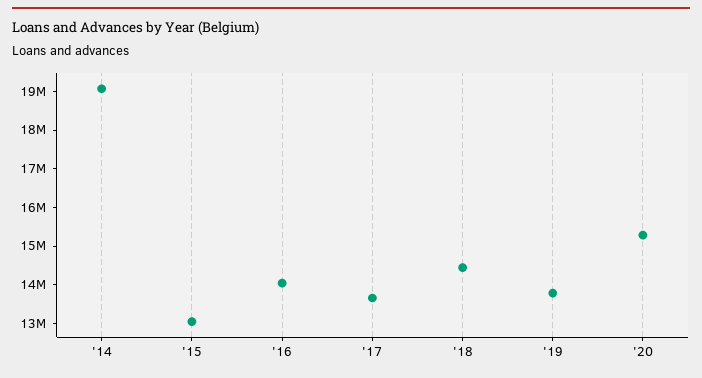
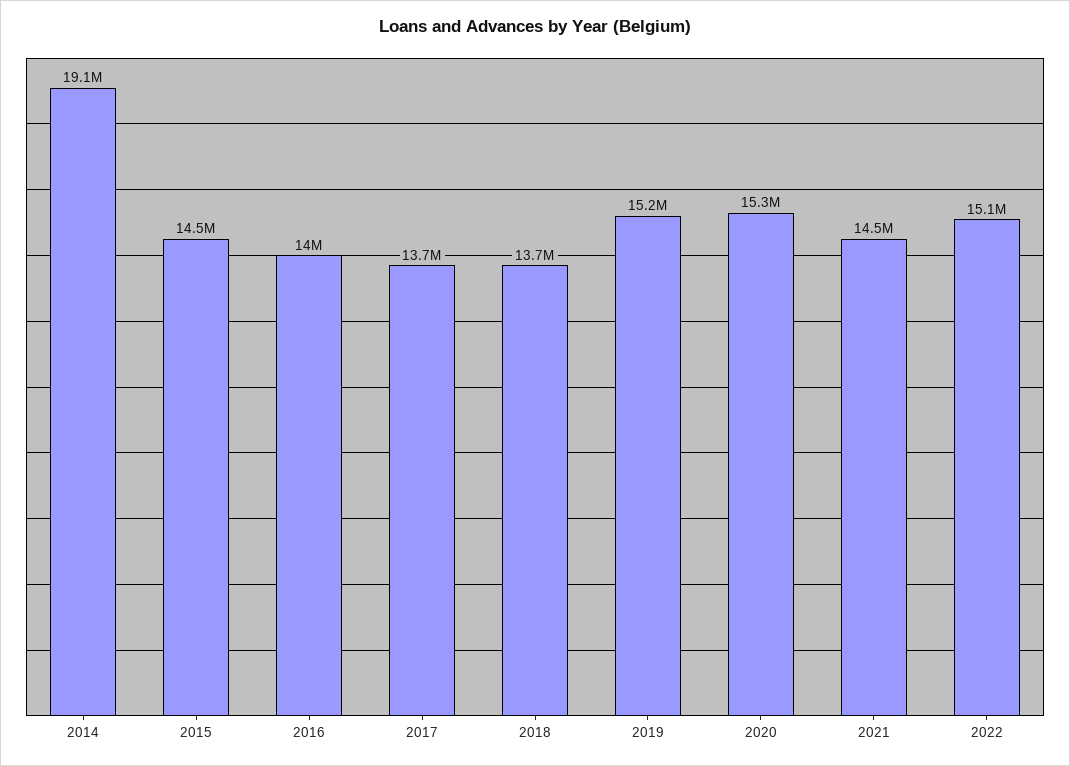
'15: 13000000 -> 14500000
'18: 14500000 -> 13700000
'19: 13750000 -> 15200000
2021: none -> 14500000
2022: none -> 15100000

